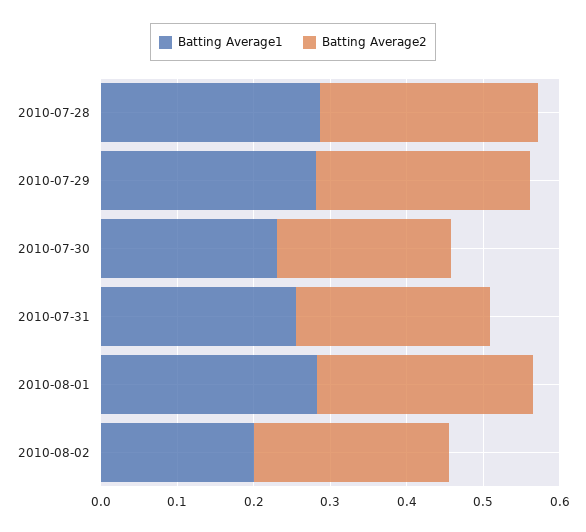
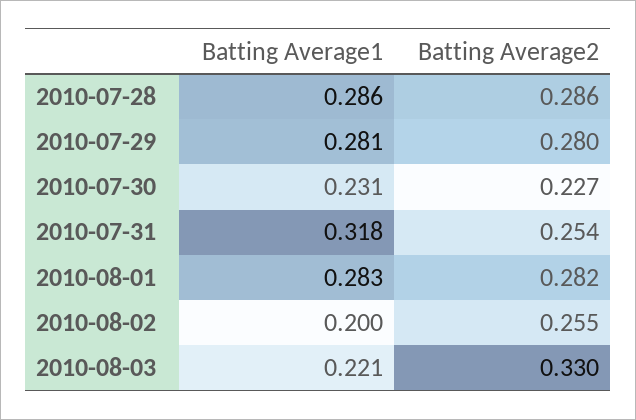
Batting Average1, 2010-07-31: 0.26 -> 0.318
Batting Average1, 2010-08-03: none -> 0.221
Batting Average2, 2010-08-03: none -> 0.33

